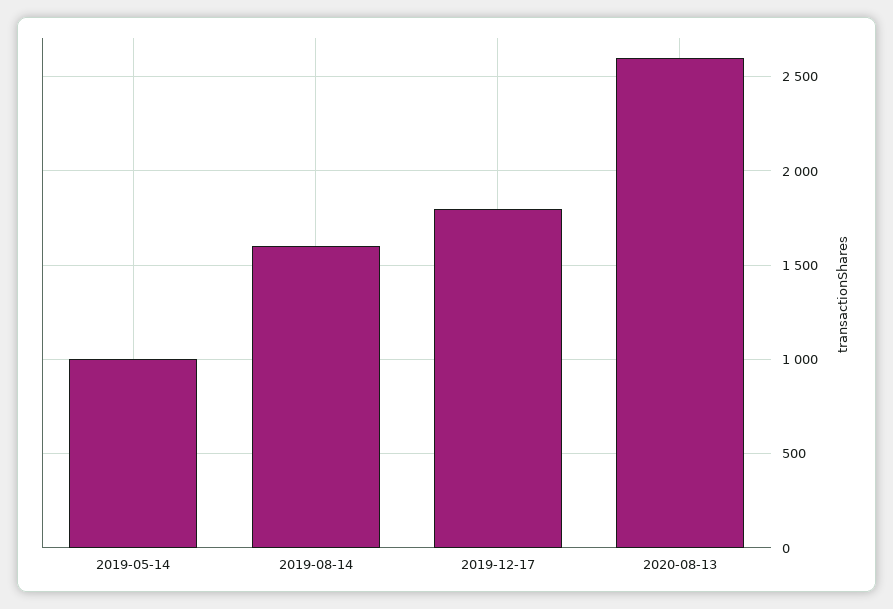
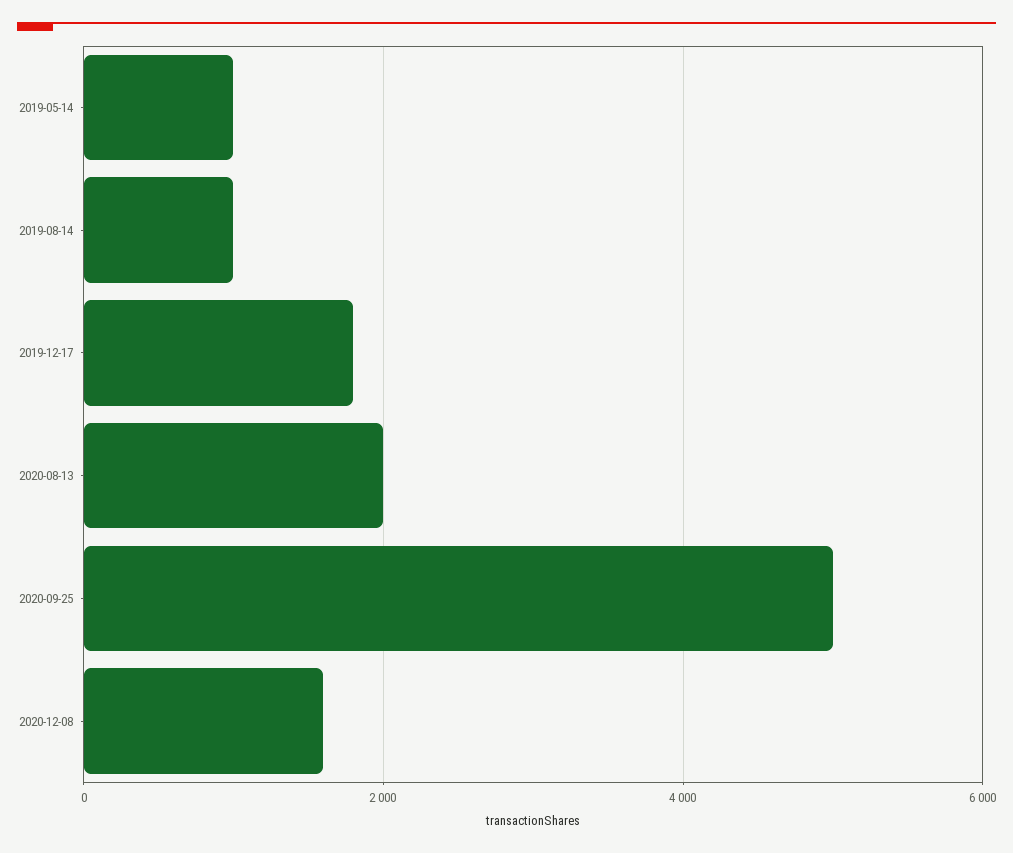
2019-08-14: 1600 -> 1000
2020-08-13: 2600 -> 2000
2020-09-25: none -> 5000
2020-12-08: none -> 1600

